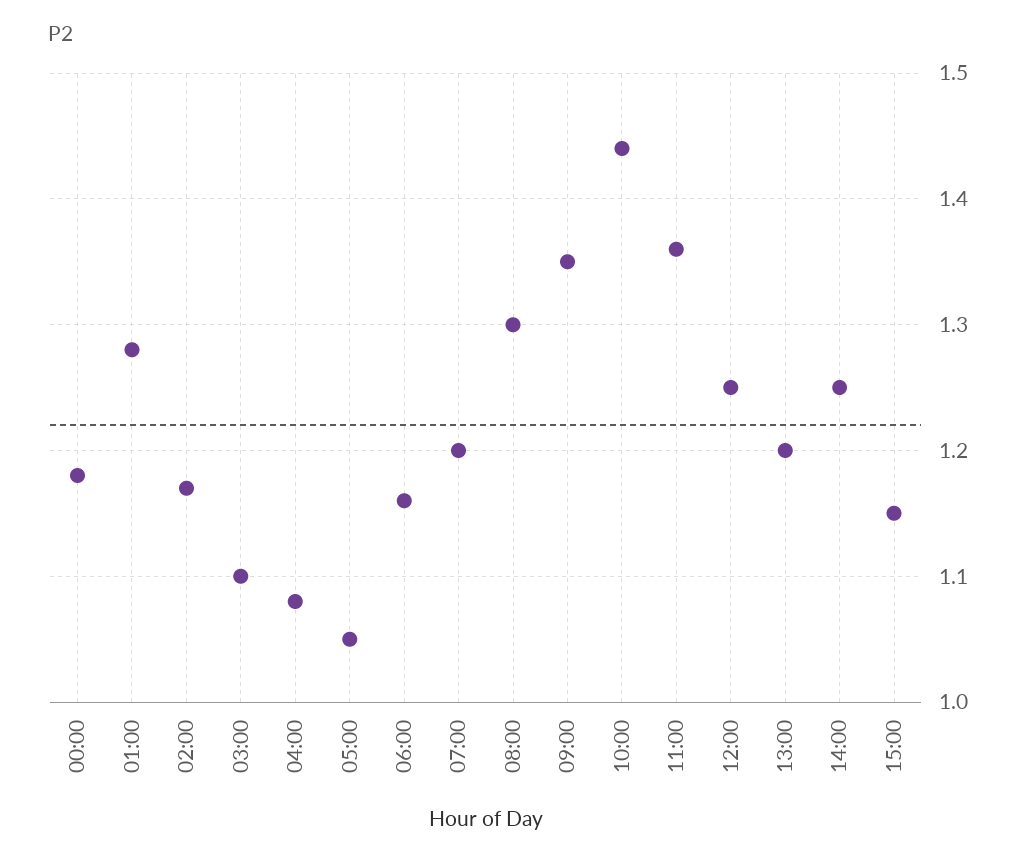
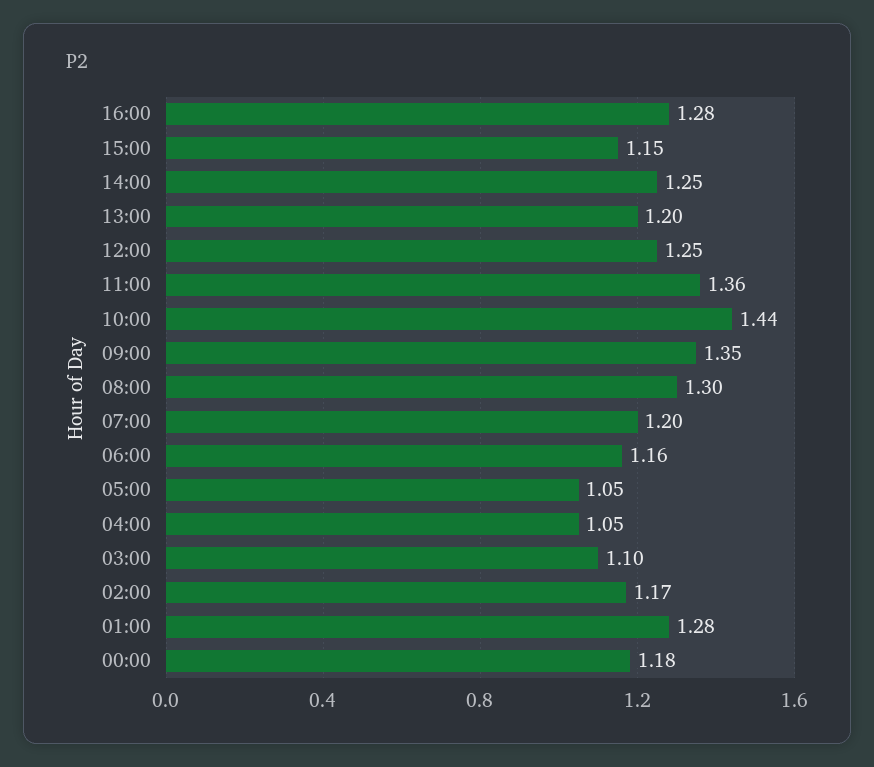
04:00: 1.08 -> 1.05
16:00: none -> 1.28

